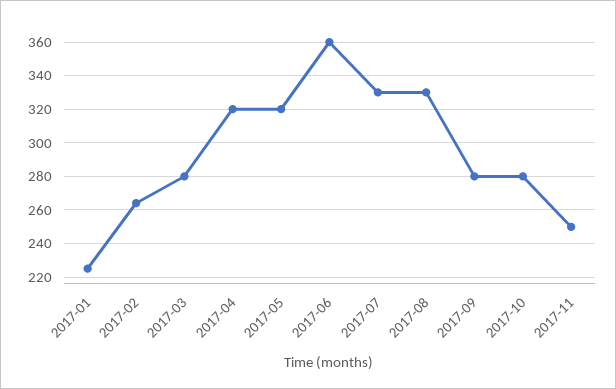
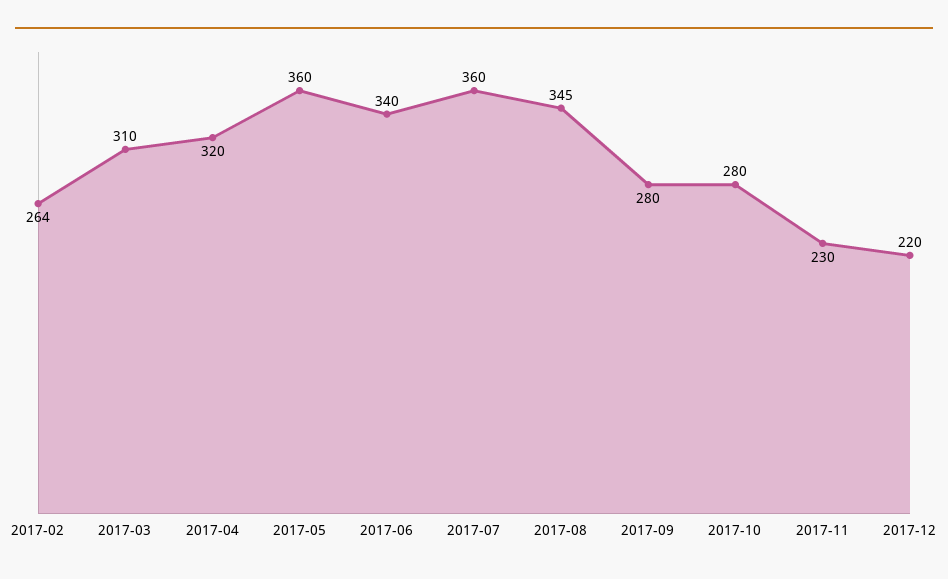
2017-01: 225 -> none
2017-03: 280 -> 310
2017-05: 320 -> 360
2017-06: 360 -> 340
2017-07: 330 -> 360
2017-08: 330 -> 345
2017-11: 250 -> 230
2017-12: none -> 220

